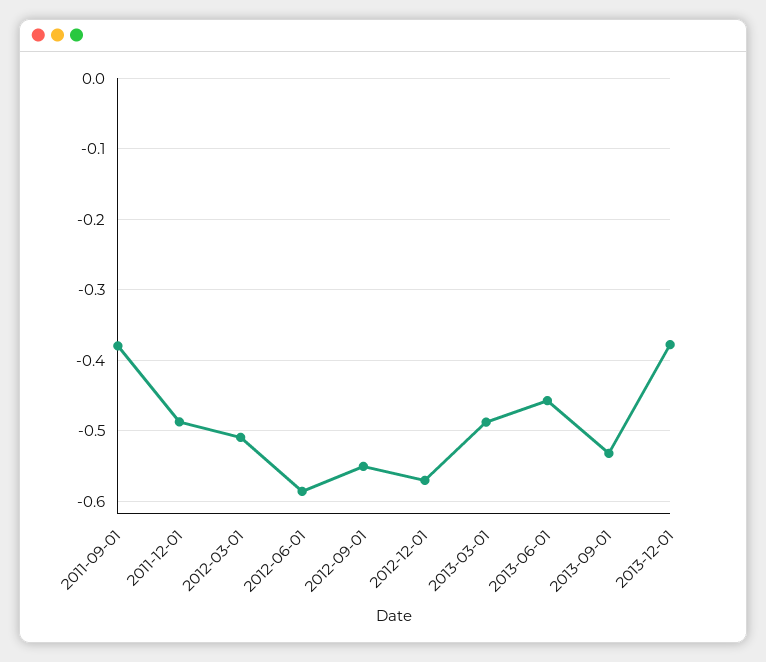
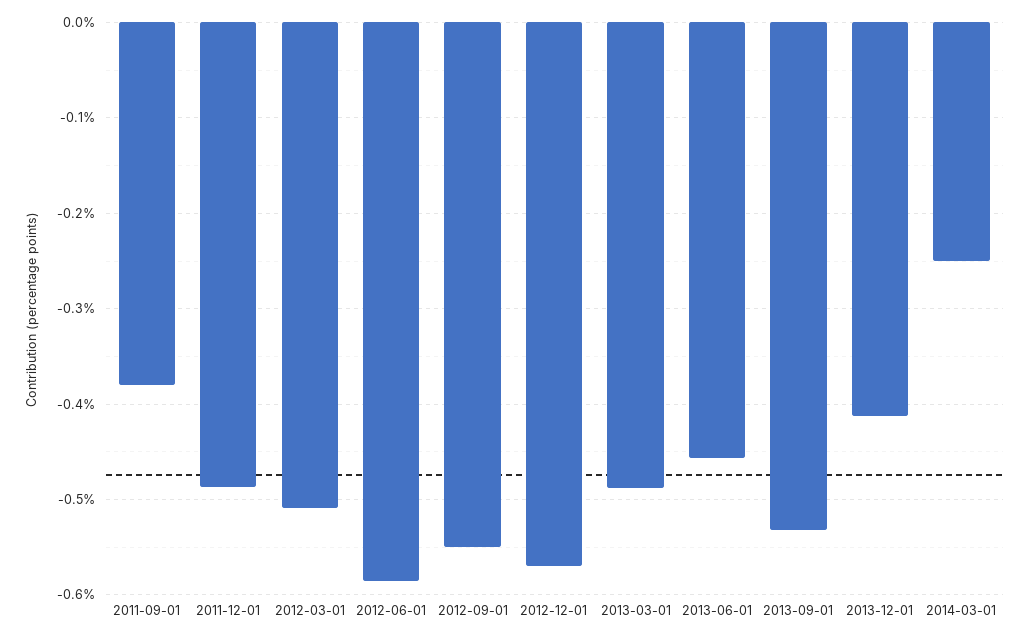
2013-12-01: -0.38 -> -0.41
2014-03-01: none -> -0.25

